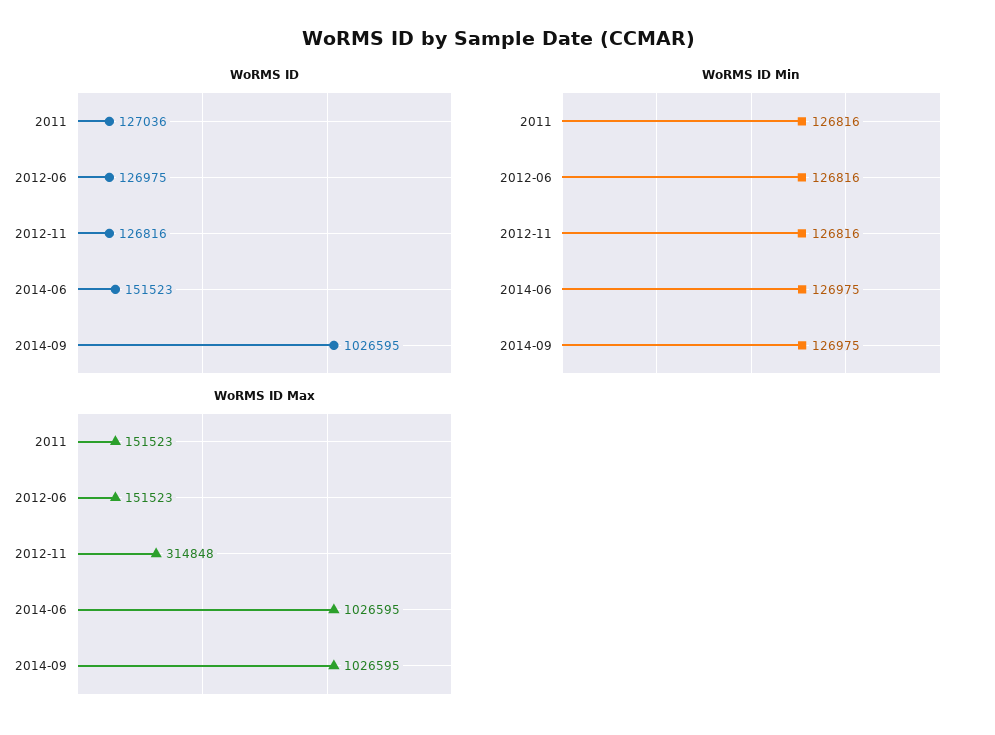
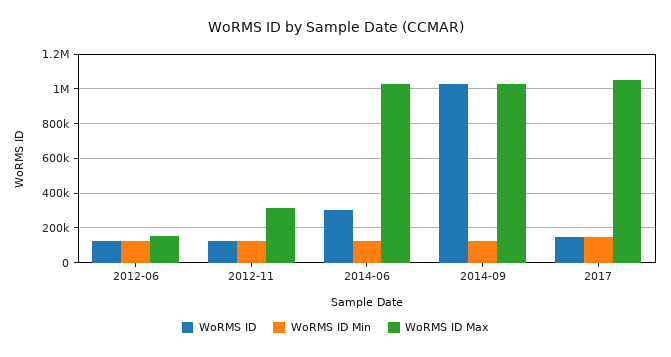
WoRMS ID, 2011: 127036 -> none
WoRMS ID, 2014-06: 151523 -> 300000
WoRMS ID Min, 2011: 126816 -> none
WoRMS ID Max, 2011: 151523 -> none
WoRMS ID, 2017: none -> 150000
WoRMS ID Min, 2017: none -> 150000
WoRMS ID Max, 2017: none -> 1050000

